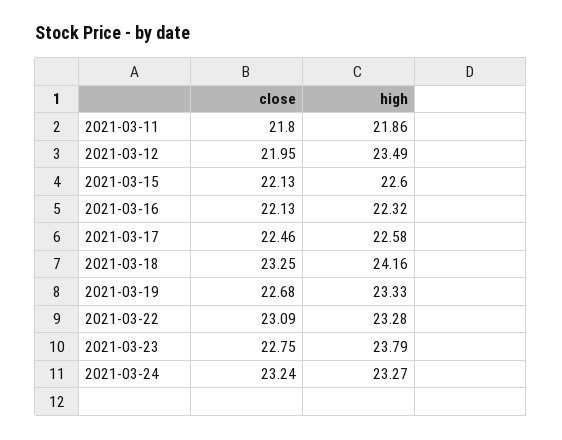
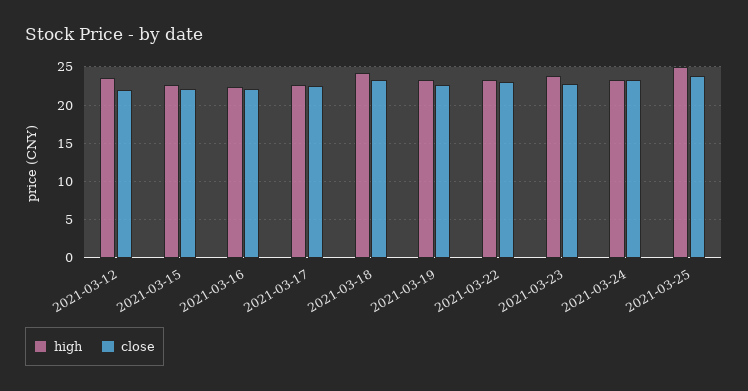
close, 2021-03-11: 21.8 -> none
high, 2021-03-11: 21.86 -> none
high, 2021-03-25: none -> 25
close, 2021-03-25: none -> 24

